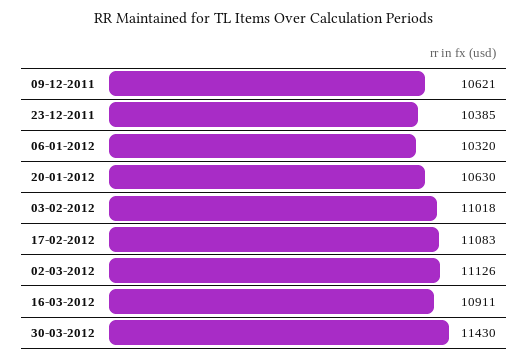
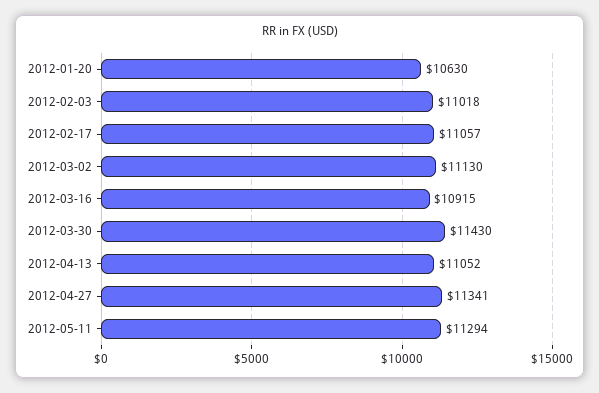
09-12-2011: 10621 -> none
23-12-2011: 10385 -> none
06-01-2012: 10320 -> none
17-02-2012: 11083 -> 11057
02-03-2012: 11126 -> 11130
16-03-2012: 10911 -> 10915
2012-04-13: none -> 11052
2012-04-27: none -> 11341
2012-05-11: none -> 11294

